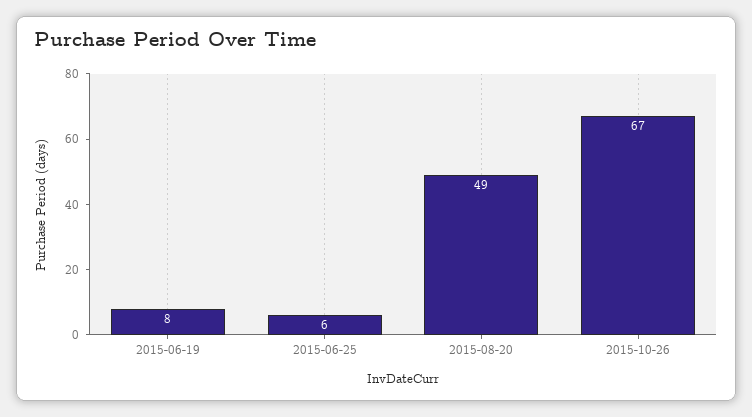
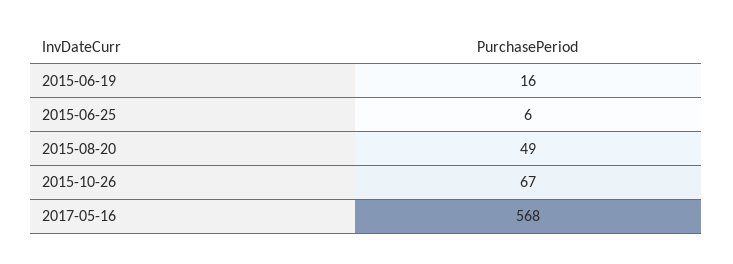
2015-06-19: 8 -> 16
2017-05-16: none -> 568

